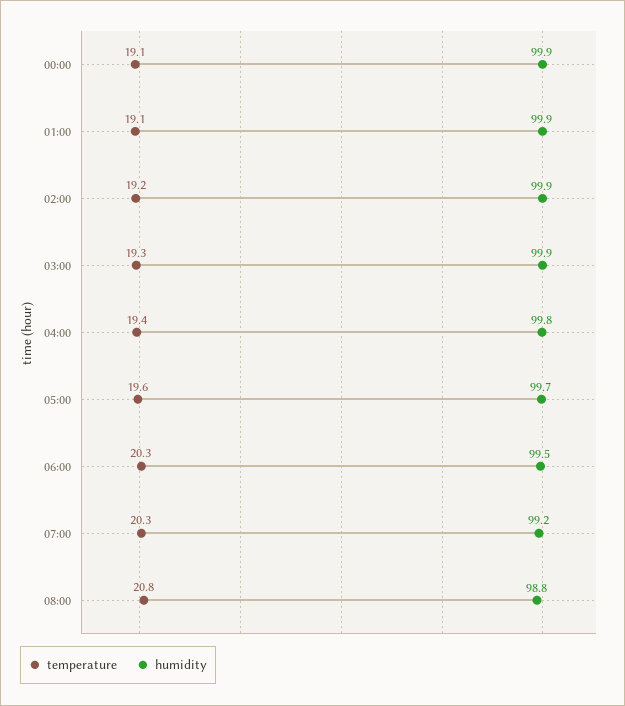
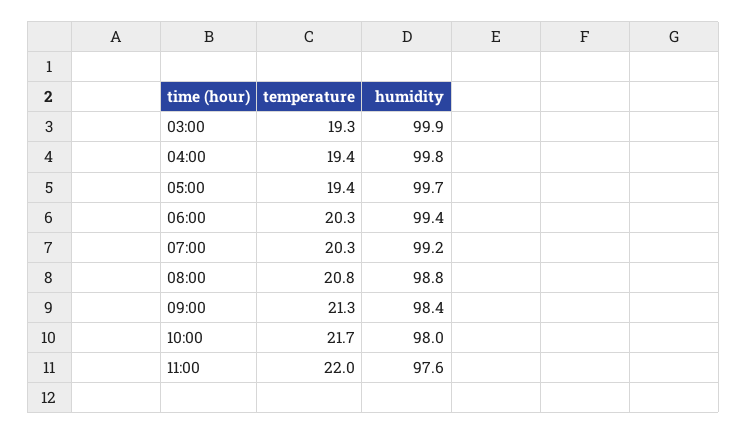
temperature, 00:00: 19.1 -> none
humidity, 00:00: 99.9 -> none
temperature, 01:00: 19.1 -> none
humidity, 01:00: 99.9 -> none
temperature, 02:00: 19.2 -> none
humidity, 02:00: 99.9 -> none
temperature, 05:00: 19.6 -> 19.4
humidity, 06:00: 99.5 -> 99.4
temperature, 09:00: none -> 21.3
humidity, 09:00: none -> 98.4
temperature, 10:00: none -> 21.7
humidity, 10:00: none -> 98
temperature, 11:00: none -> 22
humidity, 11:00: none -> 97.6

